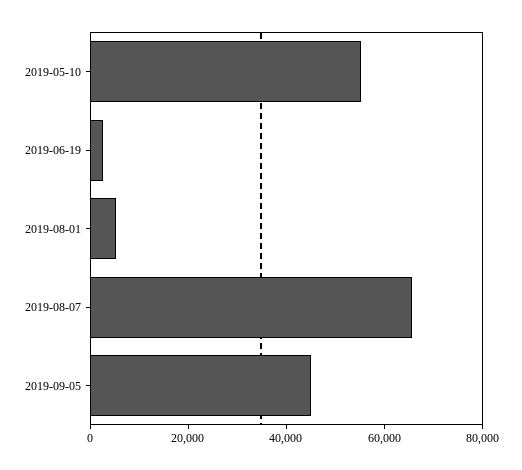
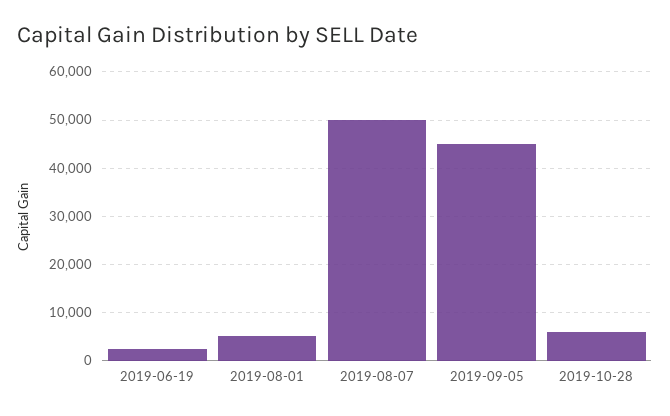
2019-05-10: 55000 -> none
2019-08-07: 65000 -> 50000
2019-10-28: none -> 6000

